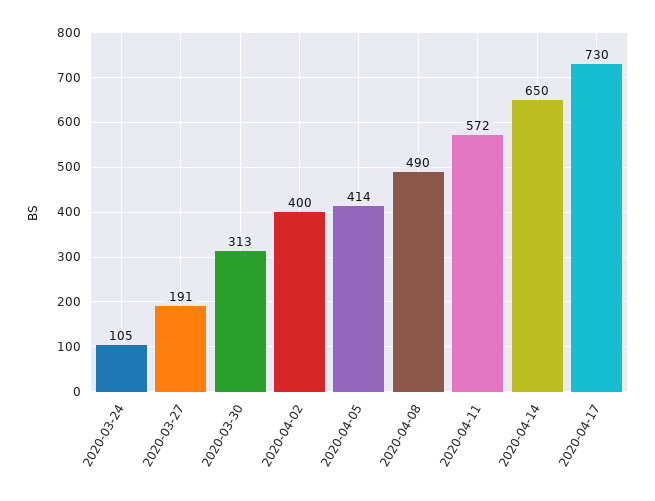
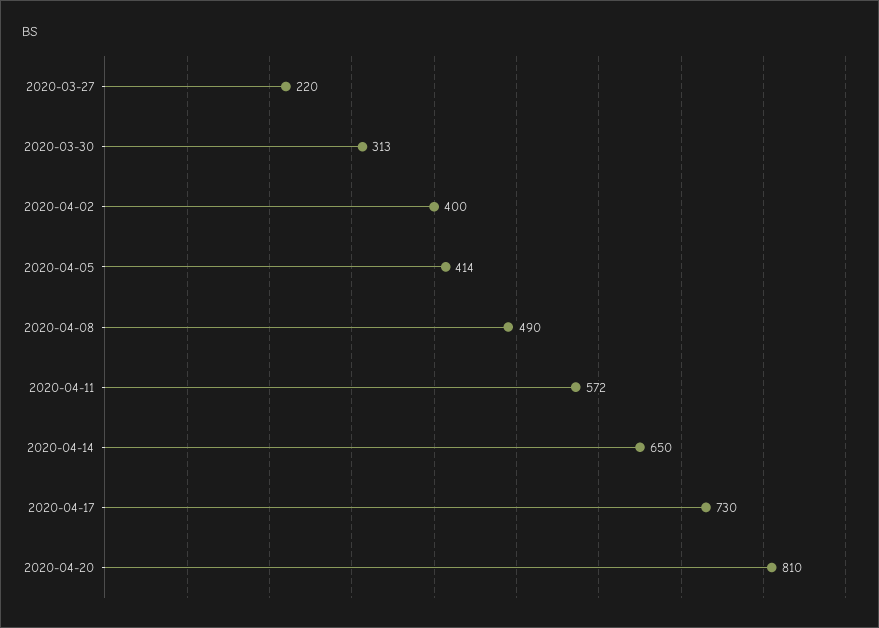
2020-03-24: 105 -> none
2020-03-27: 191 -> 220
2020-04-20: none -> 810

